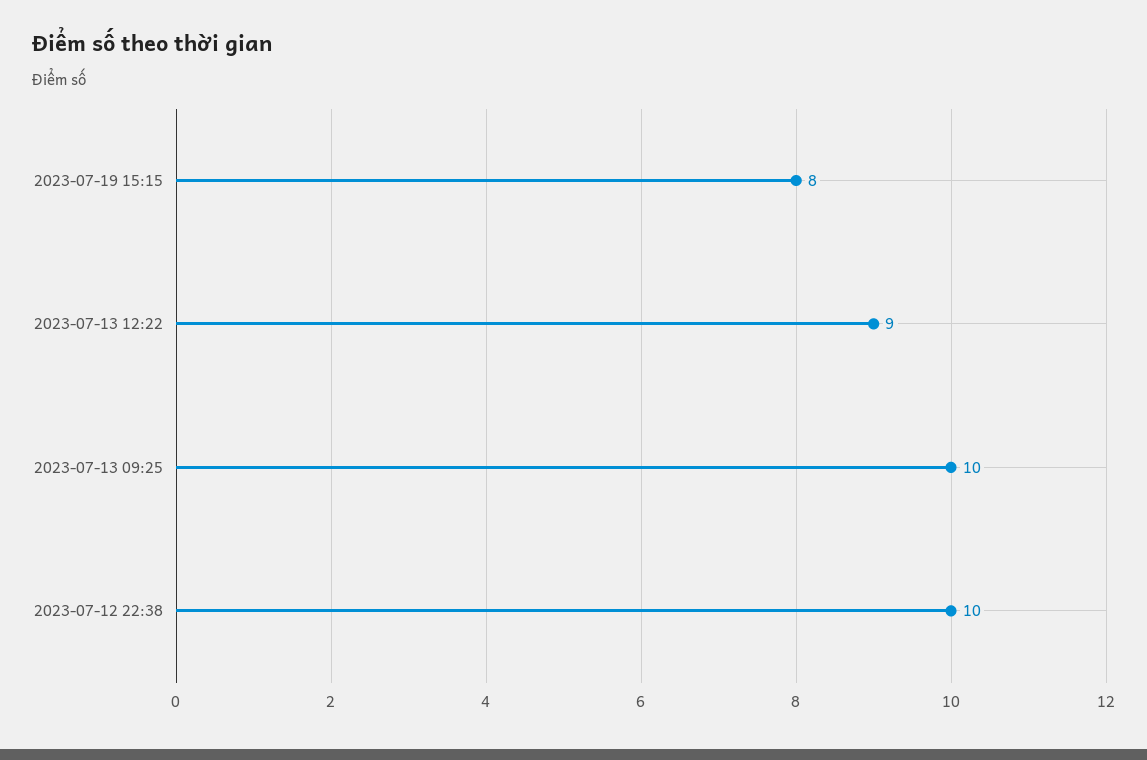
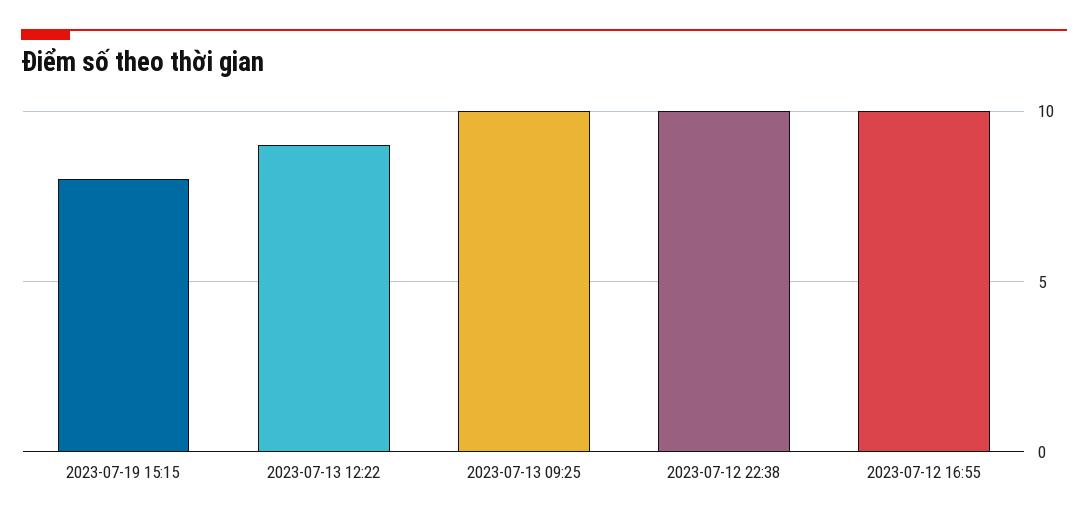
2023-07-12 16:55: none -> 10

